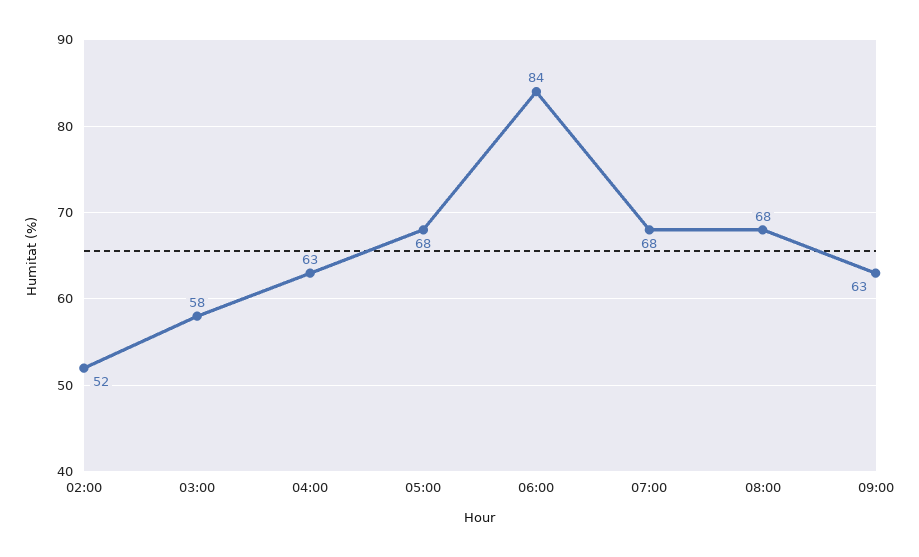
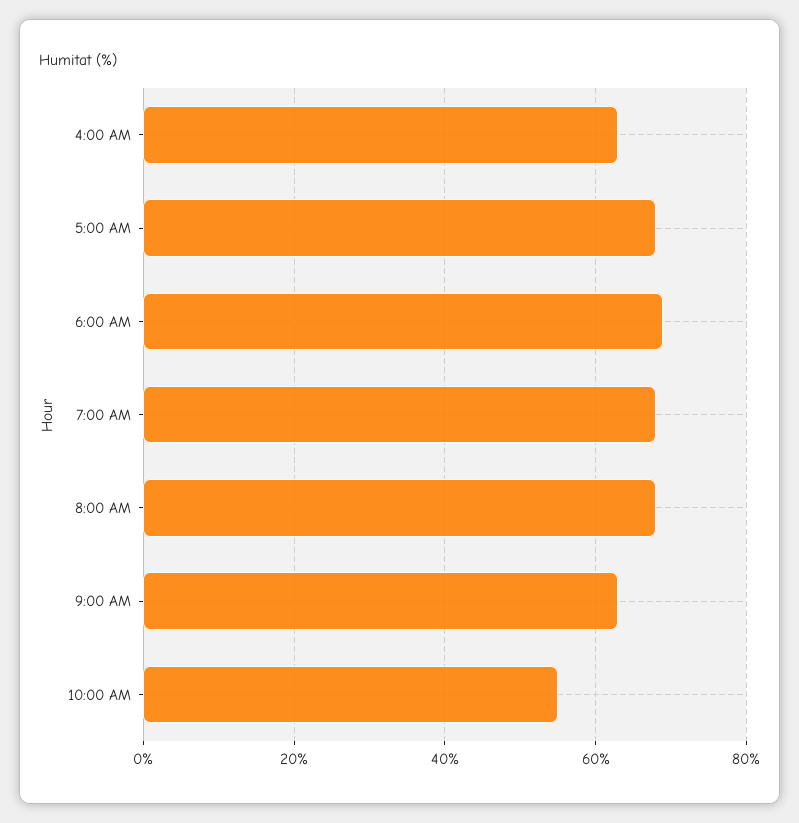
02:00: 52 -> none
03:00: 58 -> none
06:00: 84 -> 70
10:00 AM: none -> 55

